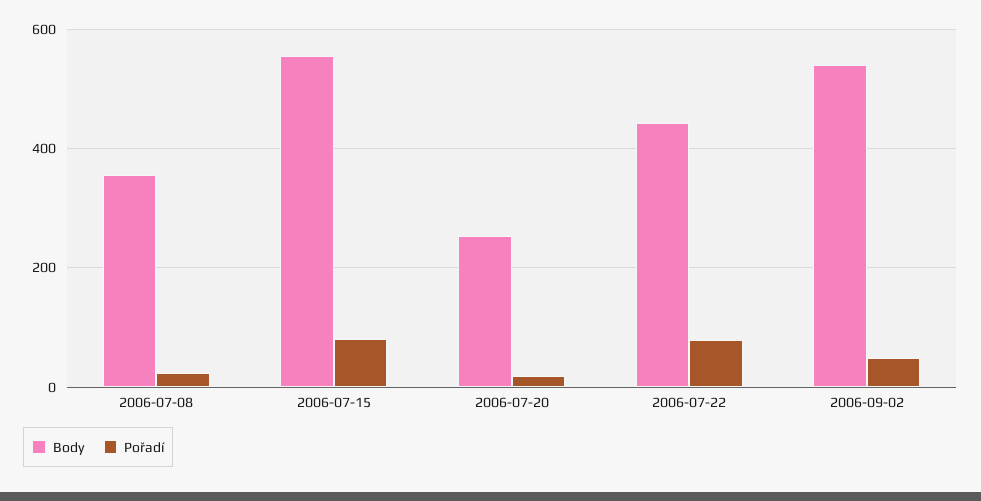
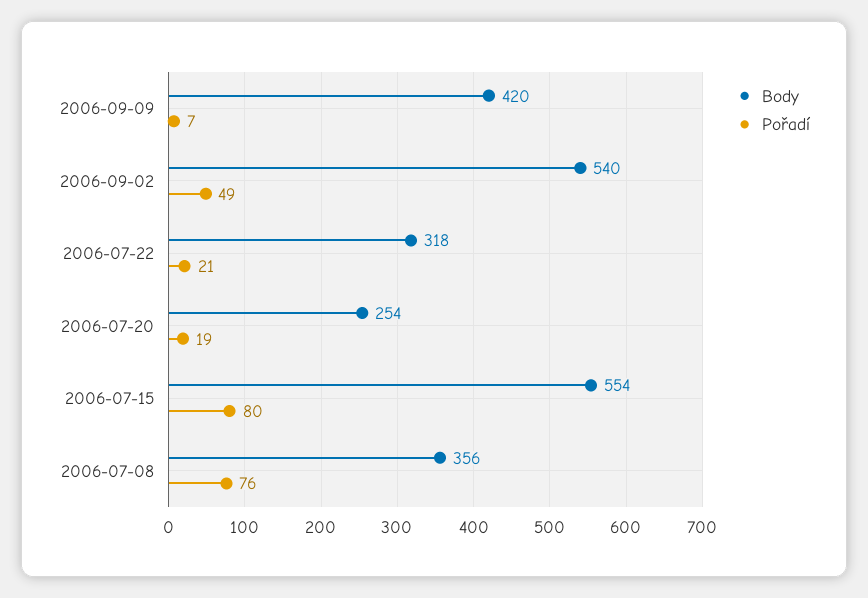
Pořadí, 2006-07-08: 20 -> 76
Body, 2006-07-22: 440 -> 318
Pořadí, 2006-07-22: 80 -> 21
Body, 2006-09-09: none -> 420
Pořadí, 2006-09-09: none -> 7

